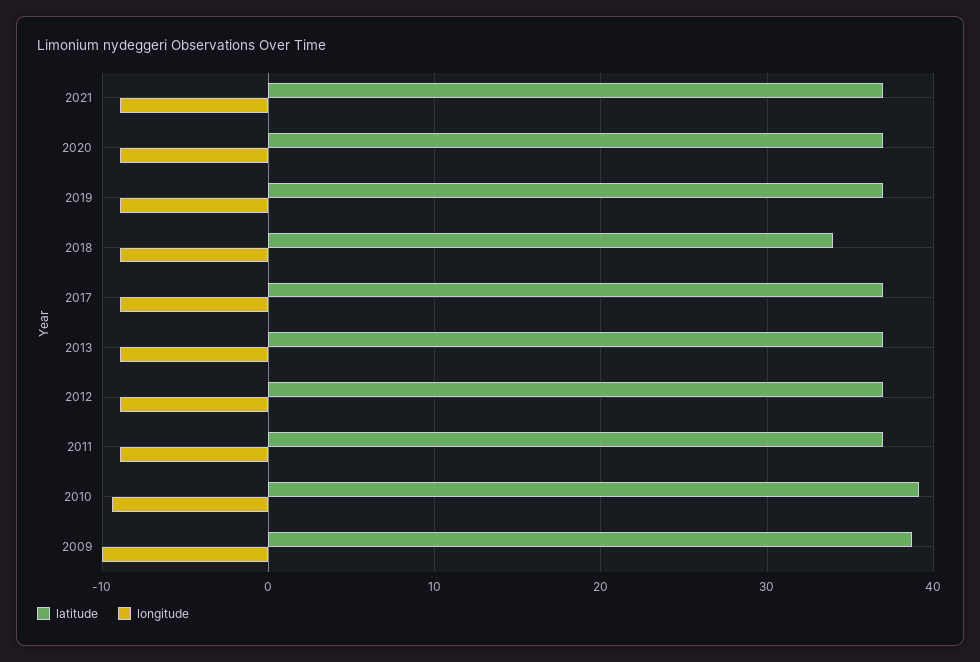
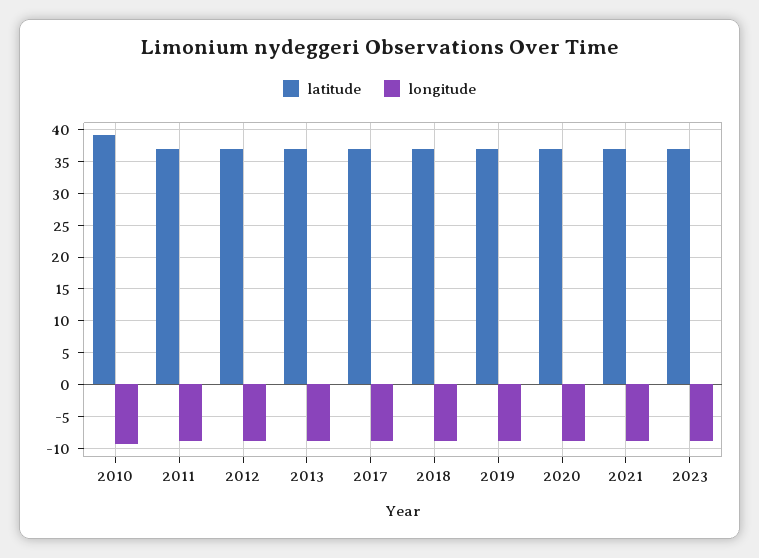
latitude, 2018: 34 -> 37
latitude, 2009: 39 -> none
longitude, 2009: -10 -> none
latitude, 2023: none -> 37
longitude, 2023: none -> -9

